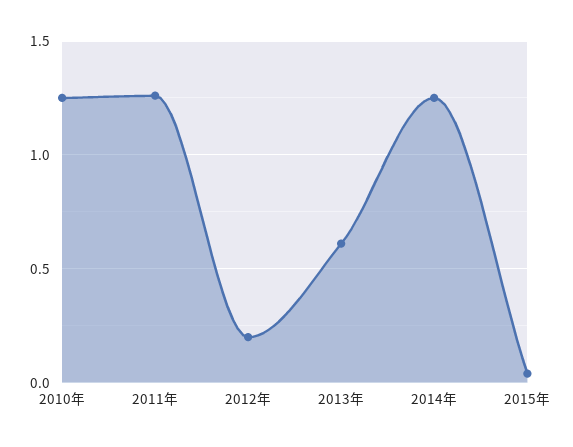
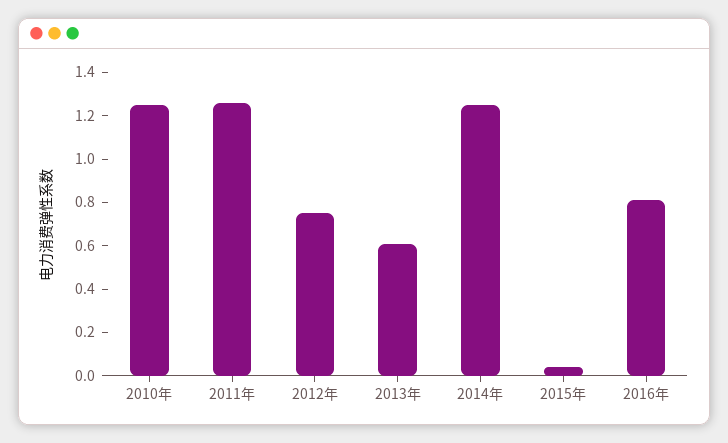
2012年: 0.2 -> 0.75
2016年: none -> 0.8

